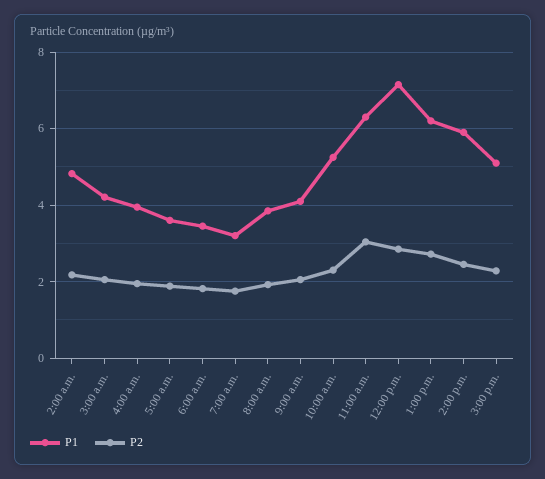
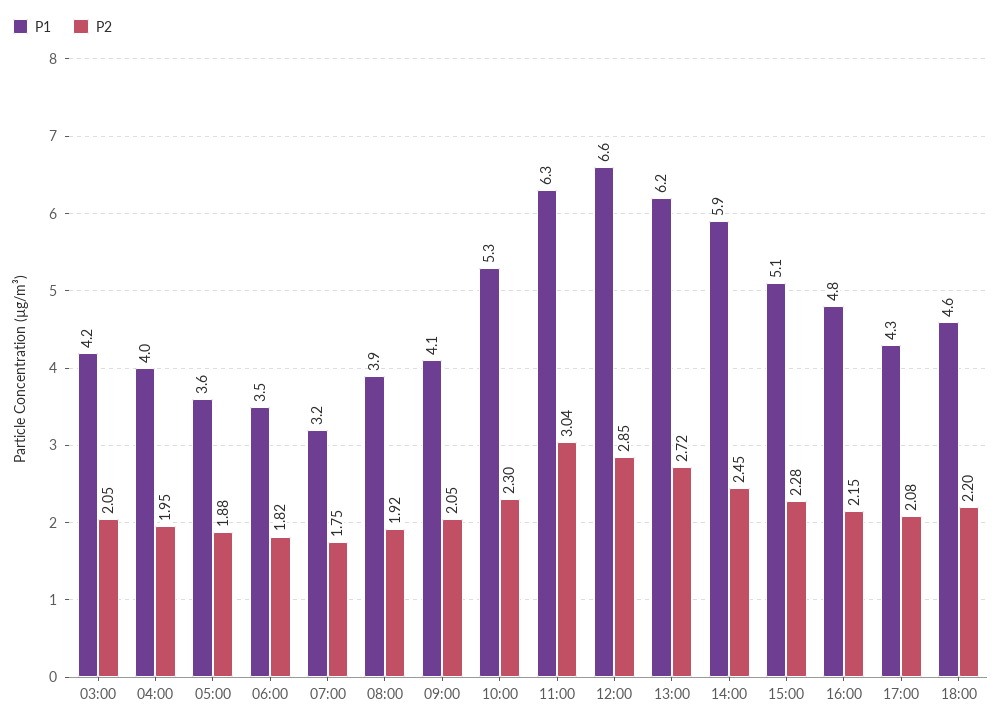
P1, 2:00 a.m.: 4.8 -> none
P2, 2:00 a.m.: 2.2 -> none
P1, 12:00 p.m.: 7.2 -> 6.6
P1, 16:00: none -> 4.8
P2, 16:00: none -> 2.15
P1, 17:00: none -> 4.3
P2, 17:00: none -> 2.08
P1, 18:00: none -> 4.6
P2, 18:00: none -> 2.2

